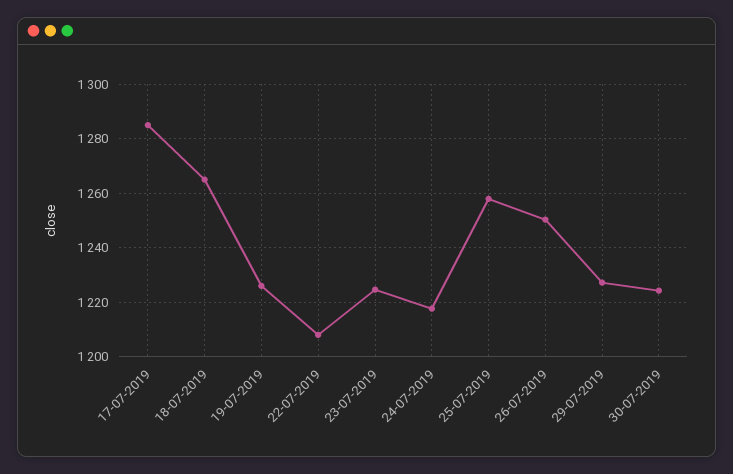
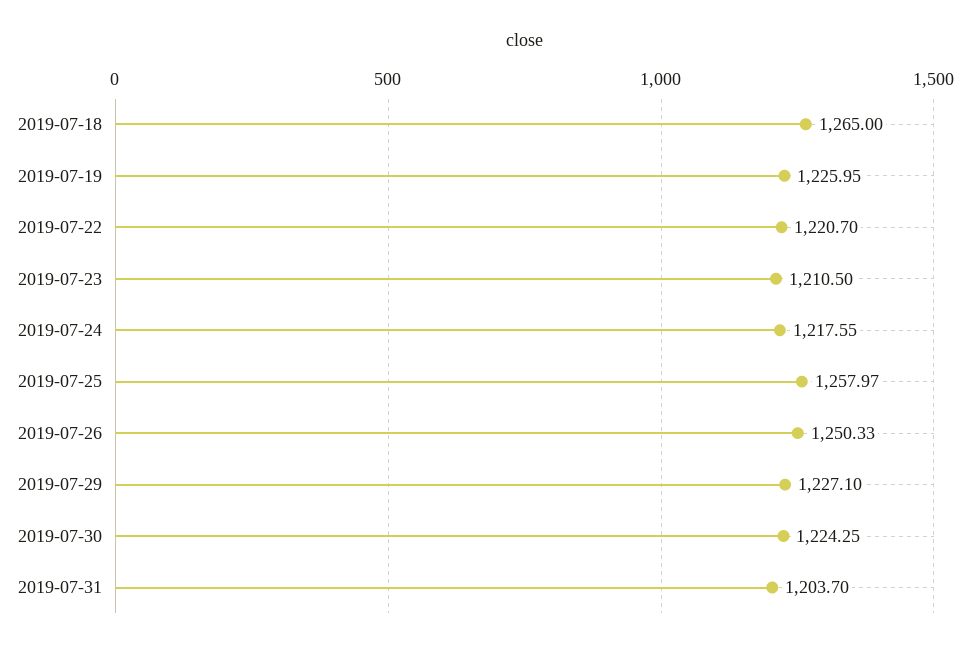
17-07-2019: 1285 -> none
22-07-2019: 1207.5 -> 1220.7
23-07-2019: 1225 -> 1210.5
2019-07-31: none -> 1203.7

